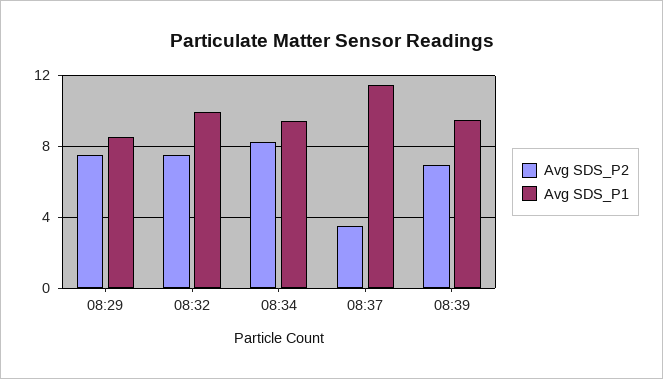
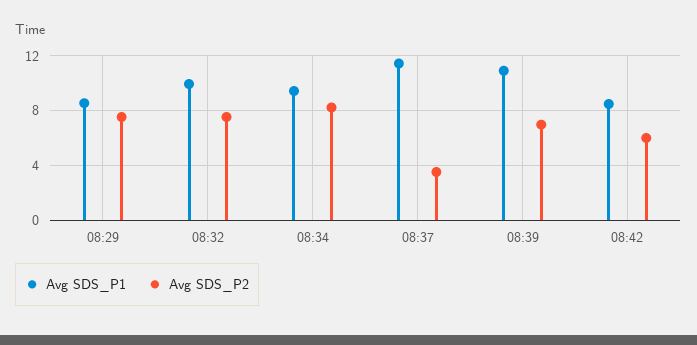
Avg SDS_P1, 08:39: 9.5 -> 11
Avg SDS_P1, 08:42: none -> 8.5
Avg SDS_P2, 08:42: none -> 6

